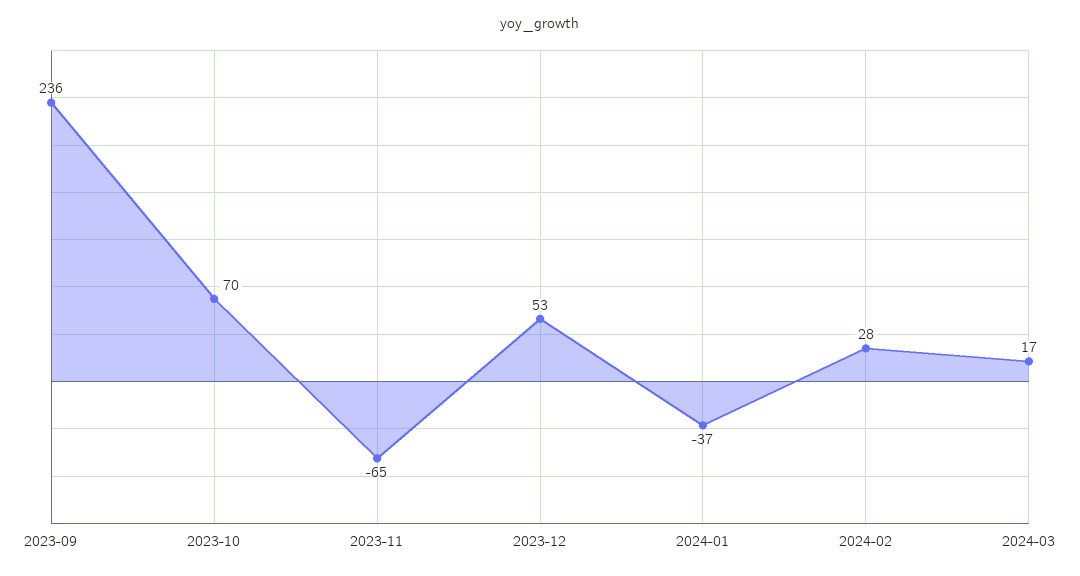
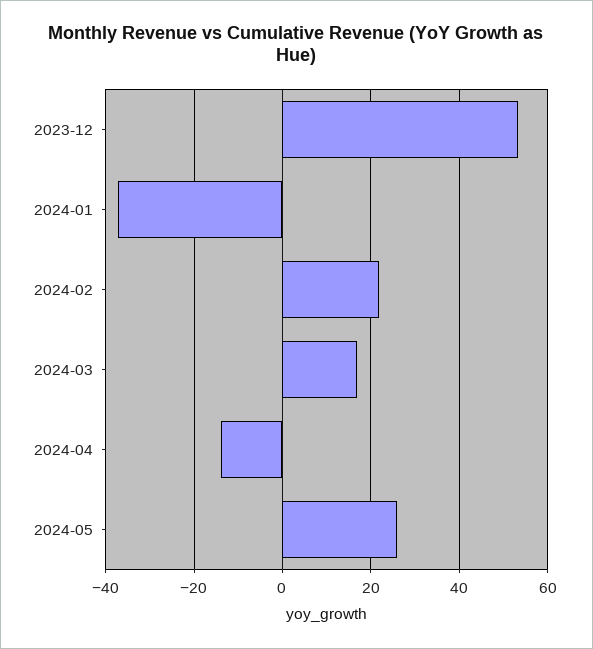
2023-09: 236 -> none
2023-10: 70 -> none
2023-11: -65 -> none
2024-02: 28 -> 22
2024-04: none -> -14
2024-05: none -> 26

